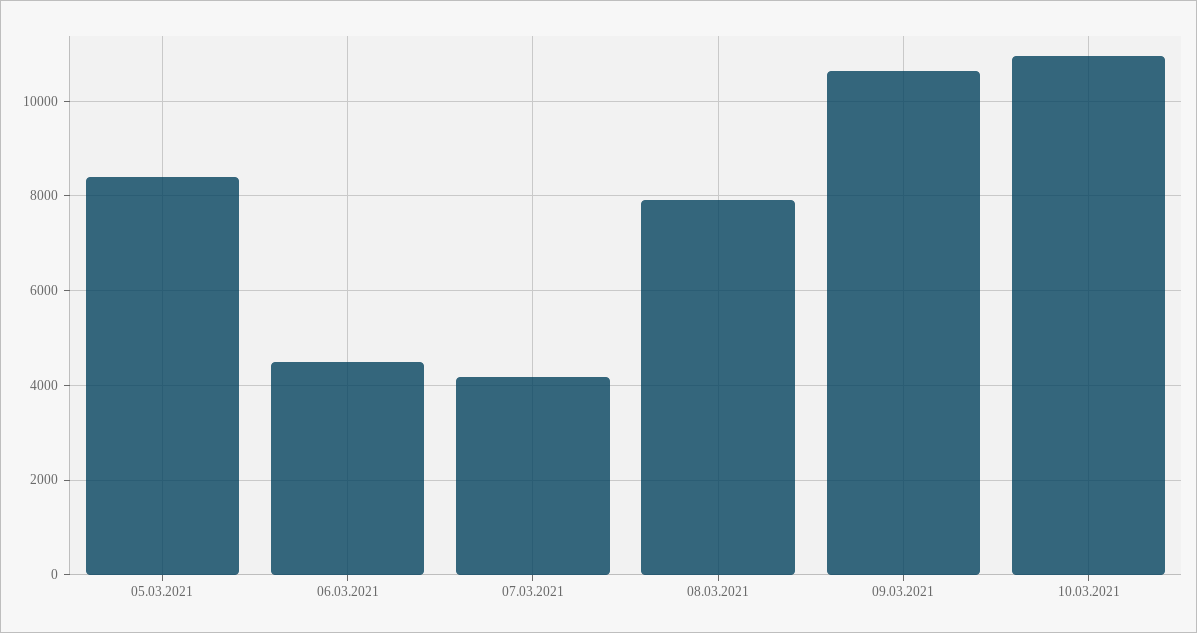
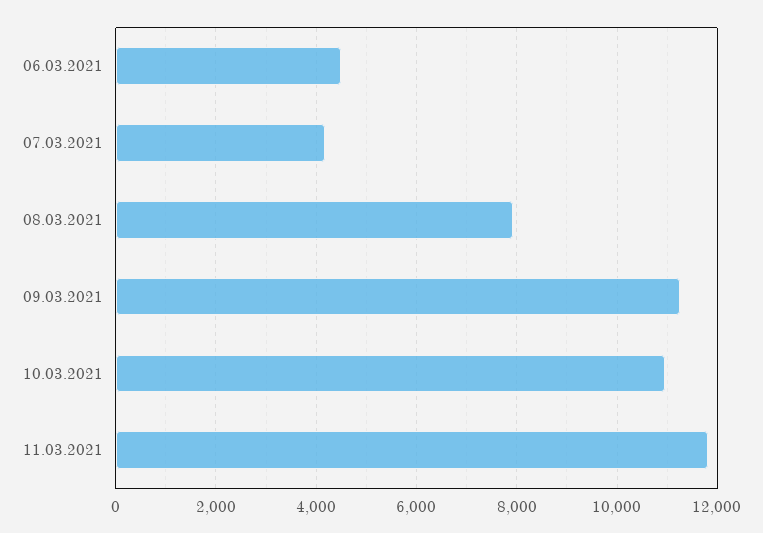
05.03.2021: 8400 -> none
09.03.2021: 10600 -> 11200
11.03.2021: none -> 11800

